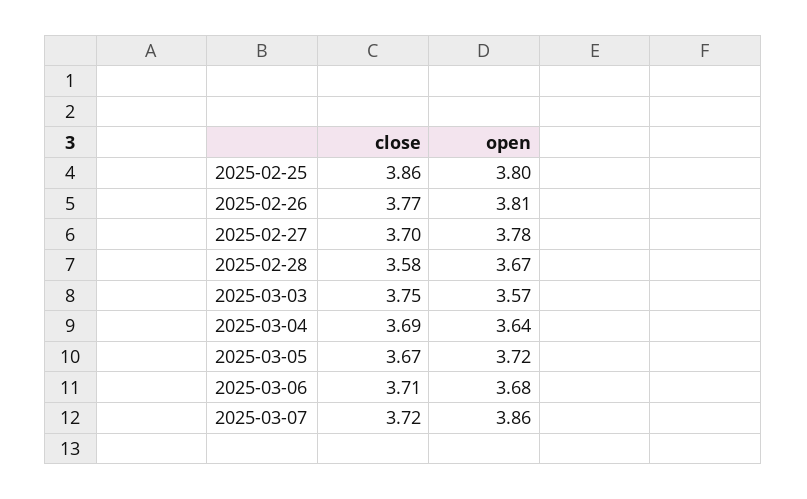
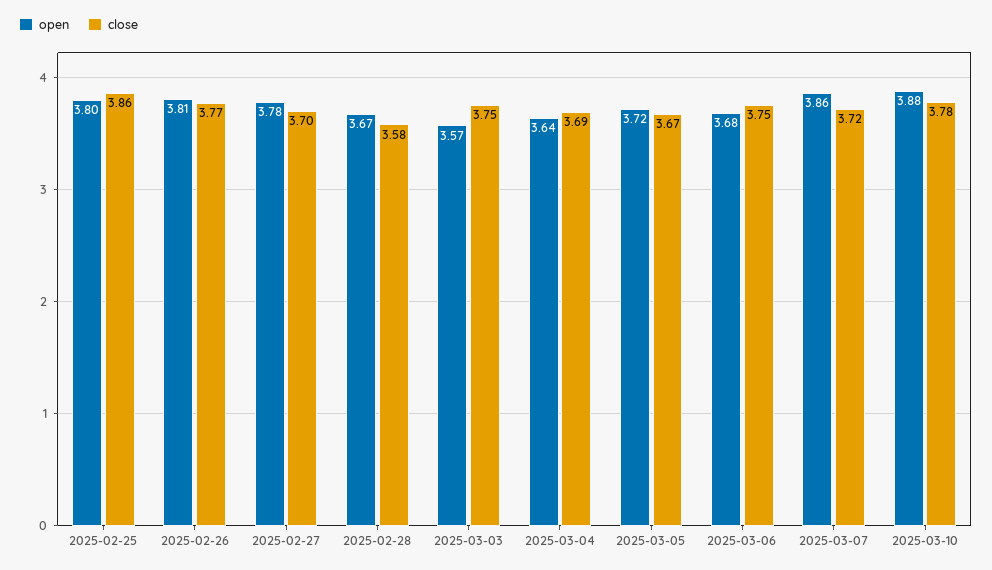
close, 2025-03-06: 3.71 -> 3.75
open, 2025-03-10: none -> 3.88
close, 2025-03-10: none -> 3.78

